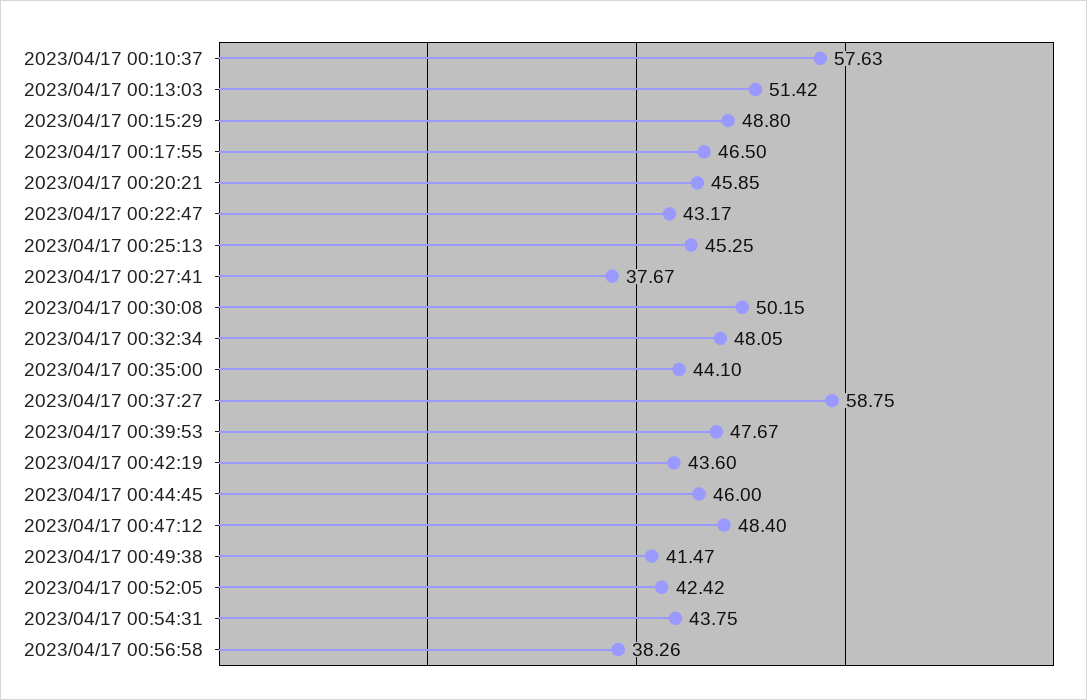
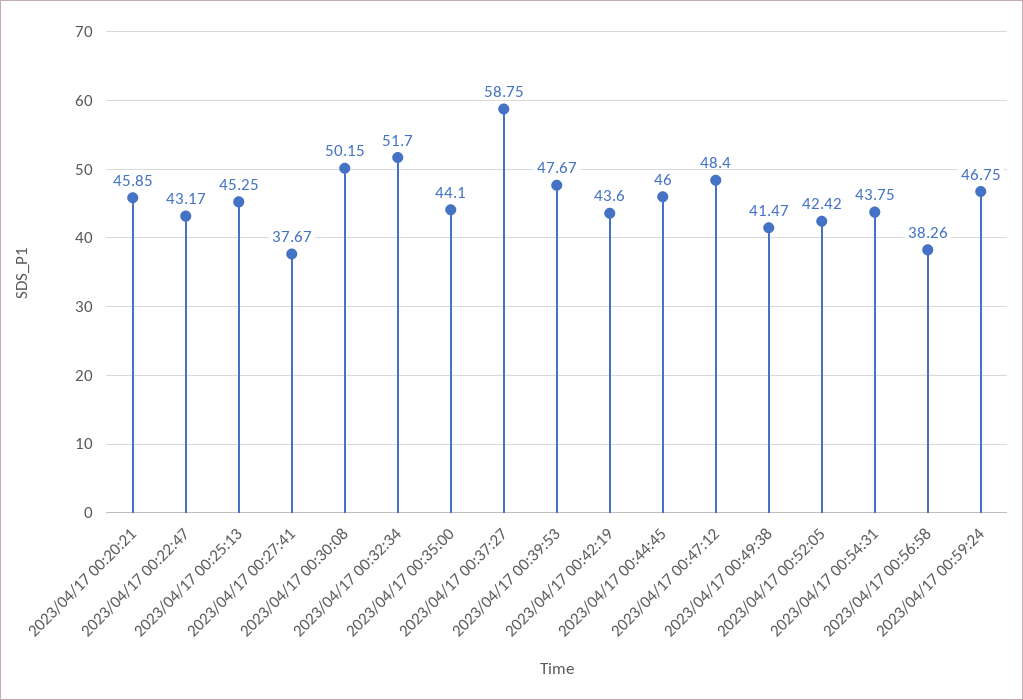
2023/04/17 00:10:37: 57.63 -> none
2023/04/17 00:13:03: 51.42 -> none
2023/04/17 00:15:29: 48.8 -> none
2023/04/17 00:17:55: 46.5 -> none
2023/04/17 00:32:34: 48.05 -> 51.7
2023/04/17 00:59:24: none -> 46.75

